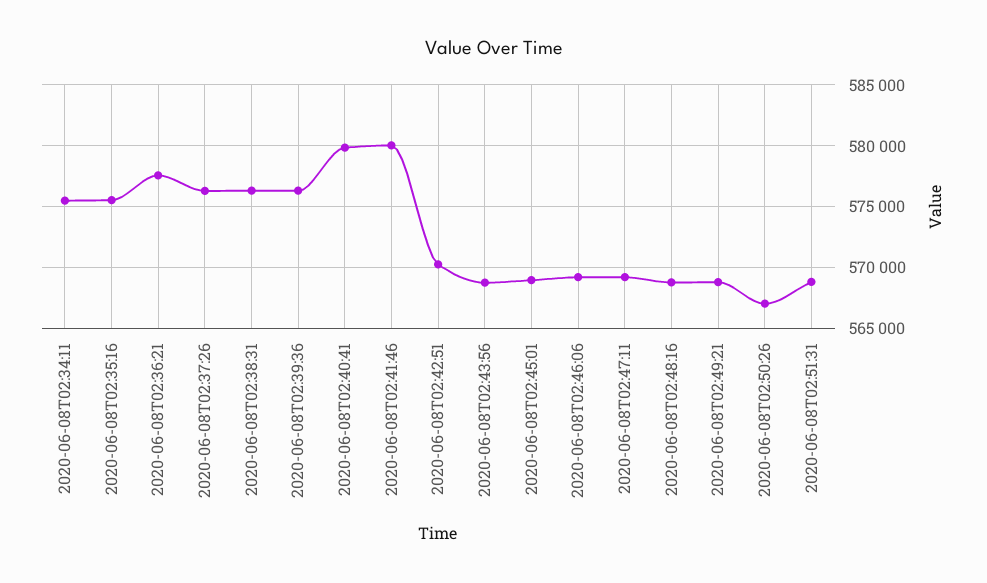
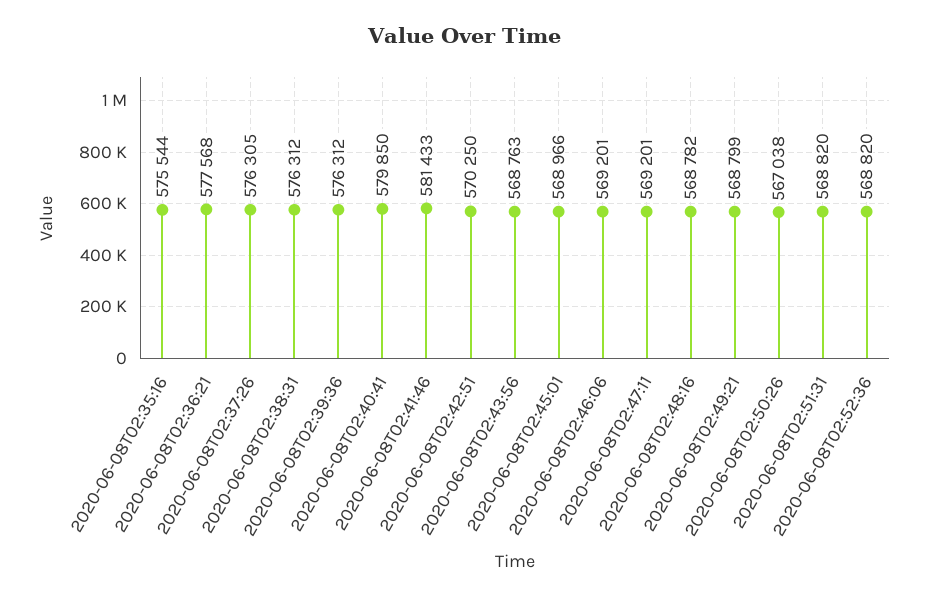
2020-06-08T02:34:11: 575500 -> none
2020-06-08T02:41:46: 580000 -> 581433
2020-06-08T02:52:36: none -> 568820

